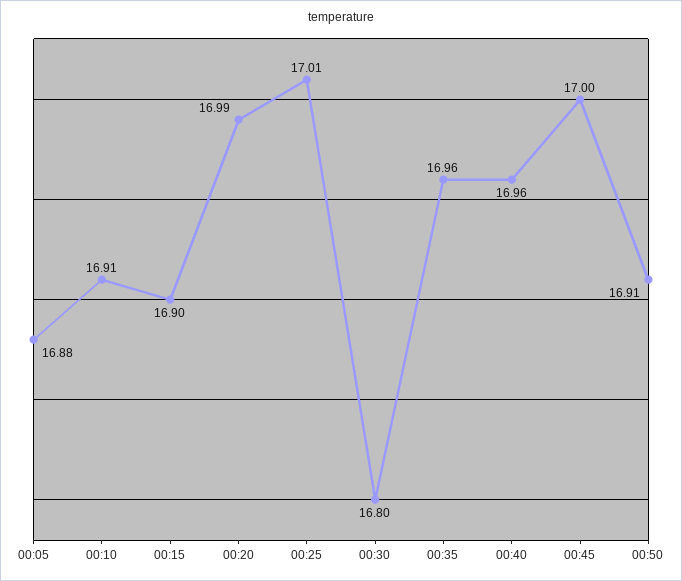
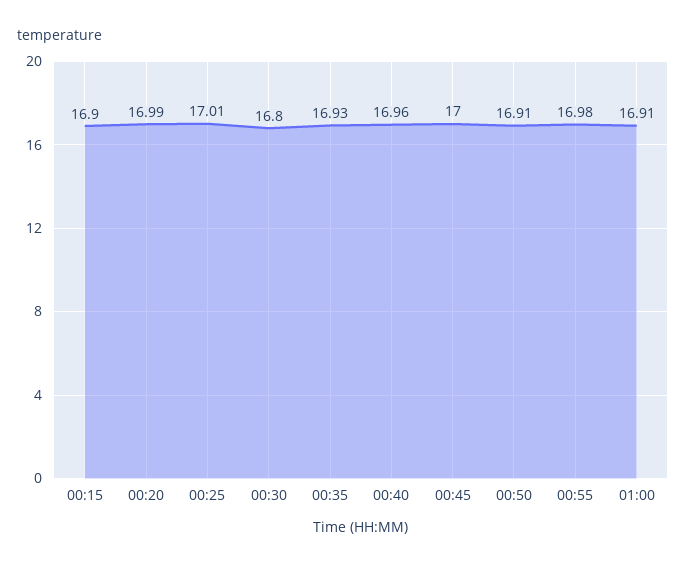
00:05: 16.88 -> none
00:10: 16.91 -> none
00:35: 16.96 -> 16.93
00:55: none -> 16.98
01:00: none -> 16.91

